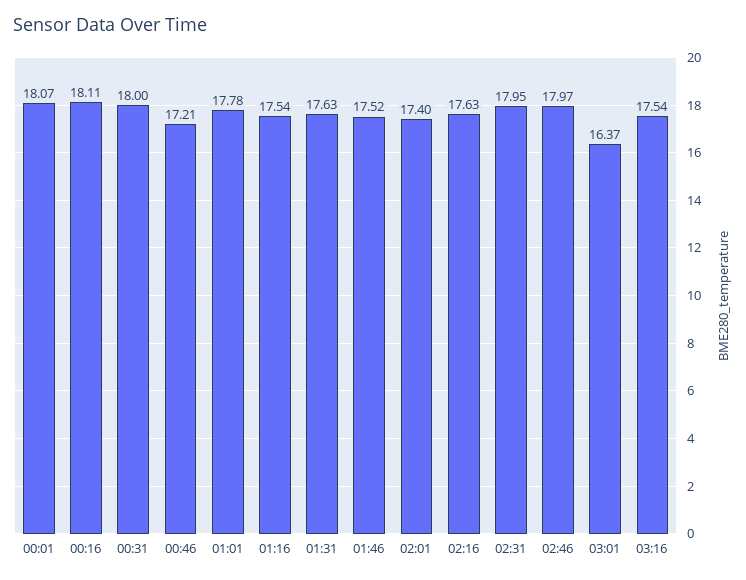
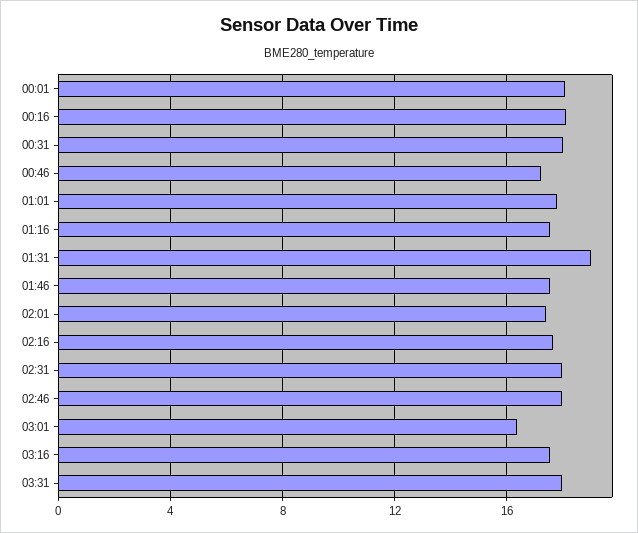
01:31: 17.63 -> 19
03:31: none -> 18

